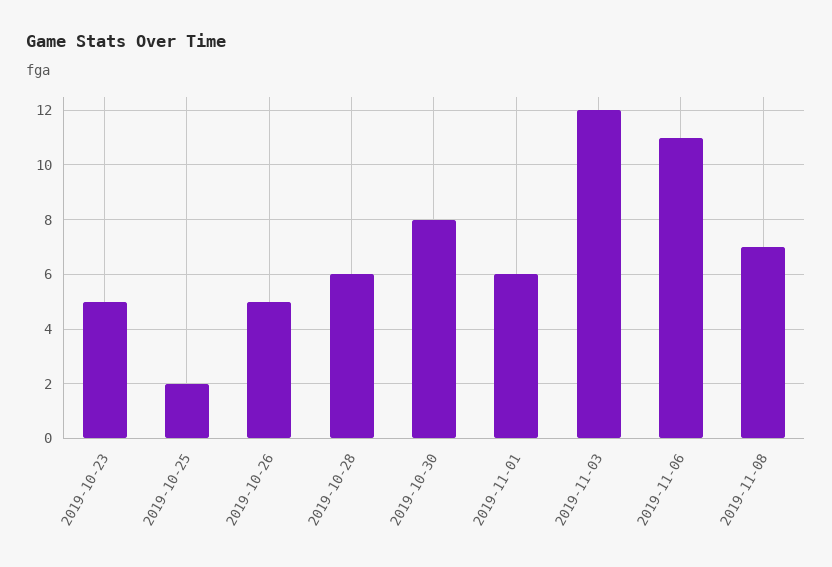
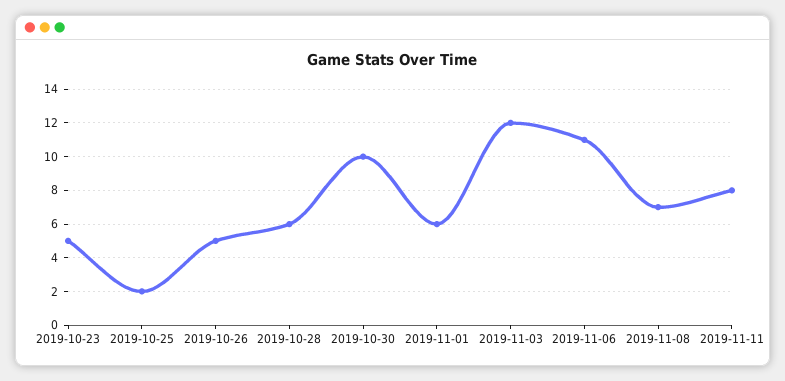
2019-10-30: 8 -> 10
2019-11-11: none -> 8

